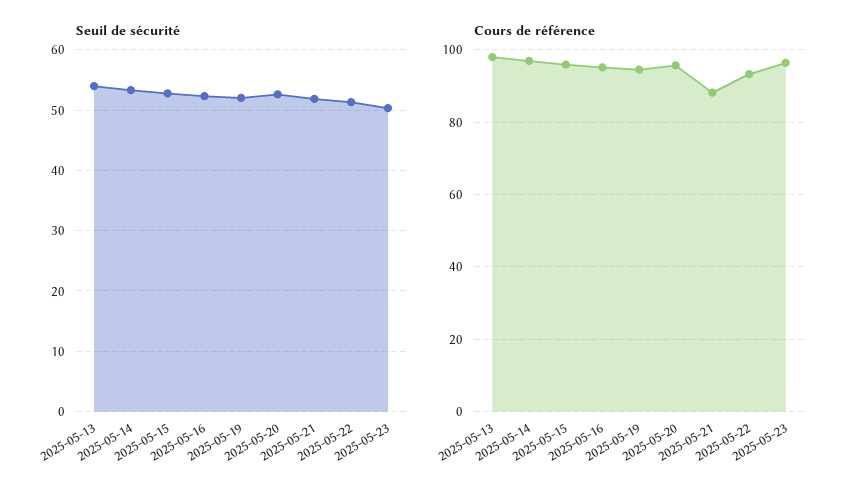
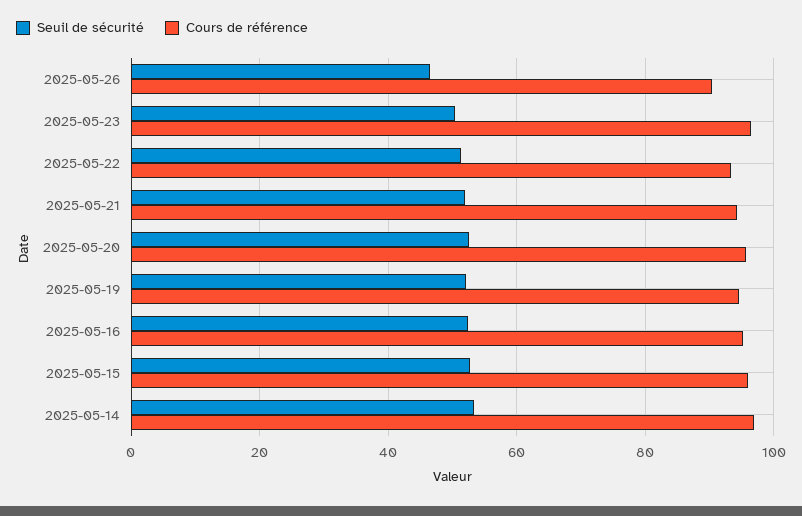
Seuil de sécurité, 2025-05-13: 54 -> none
Cours de référence, 2025-05-13: 98 -> none
Cours de référence, 2025-05-21: 88 -> 94
Seuil de sécurité, 2025-05-26: none -> 46
Cours de référence, 2025-05-26: none -> 90

